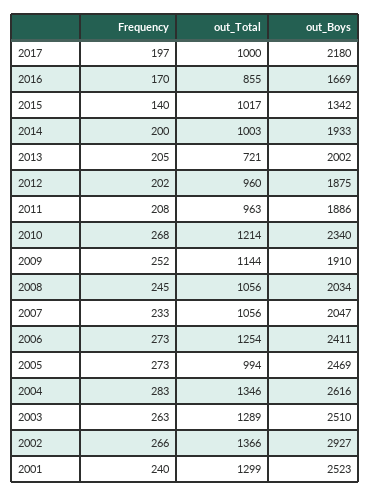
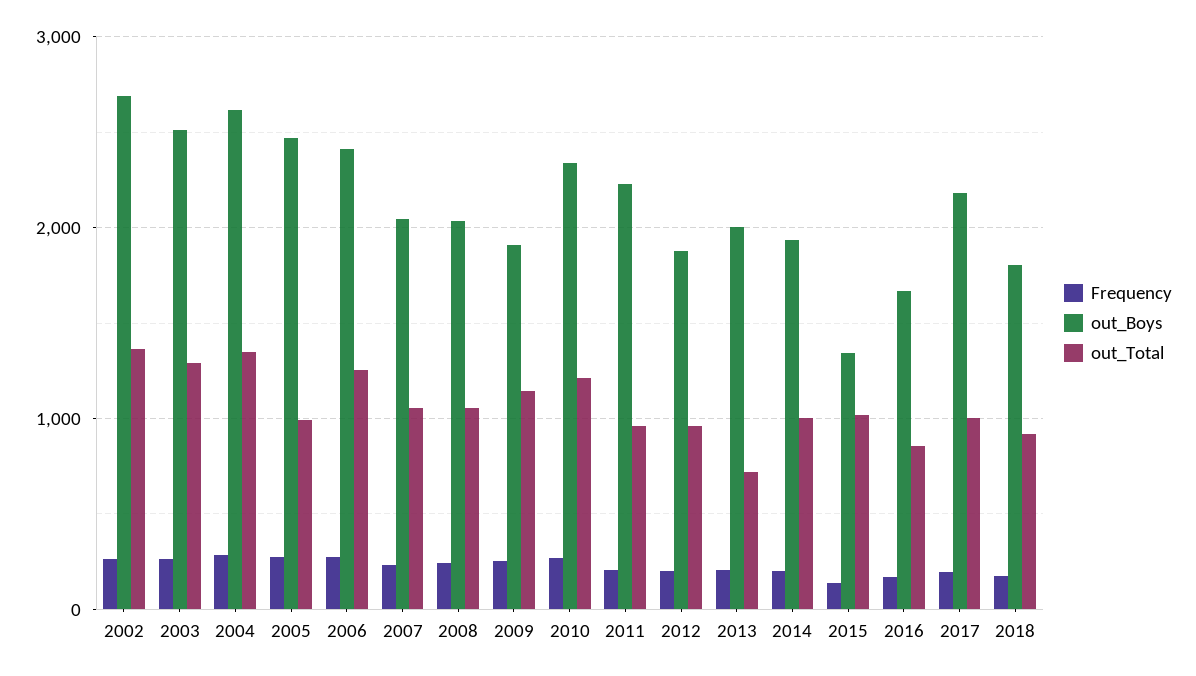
out_Boys, 2011: 1886 -> 2200
out_Boys, 2002: 2927 -> 2700
Frequency, 2001: 240 -> none
out_Total, 2001: 1299 -> none
out_Boys, 2001: 2523 -> none
Frequency, 2018: none -> 200
out_Boys, 2018: none -> 1800
out_Total, 2018: none -> 900

